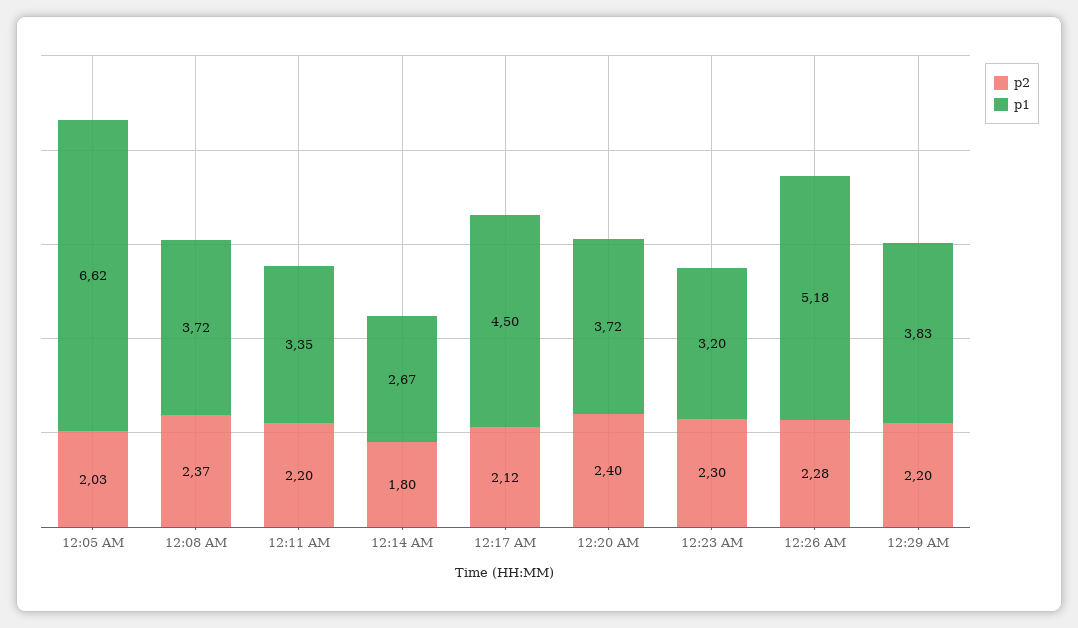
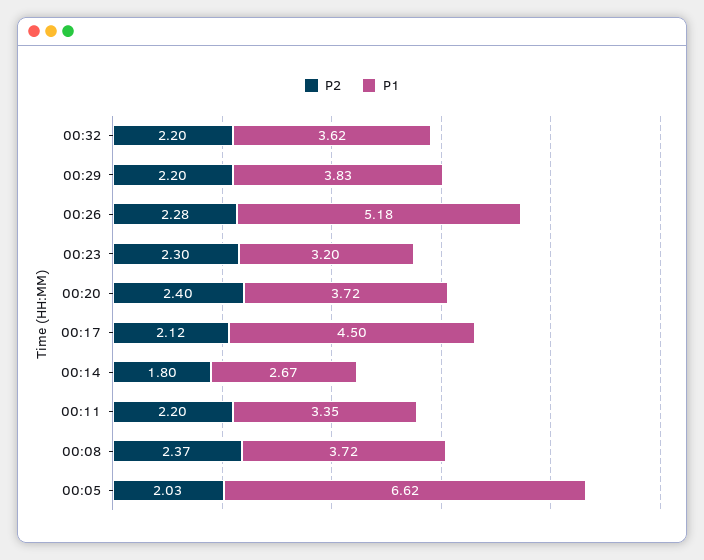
p2, 00:32: none -> 2.2
p1, 00:32: none -> 3.62

